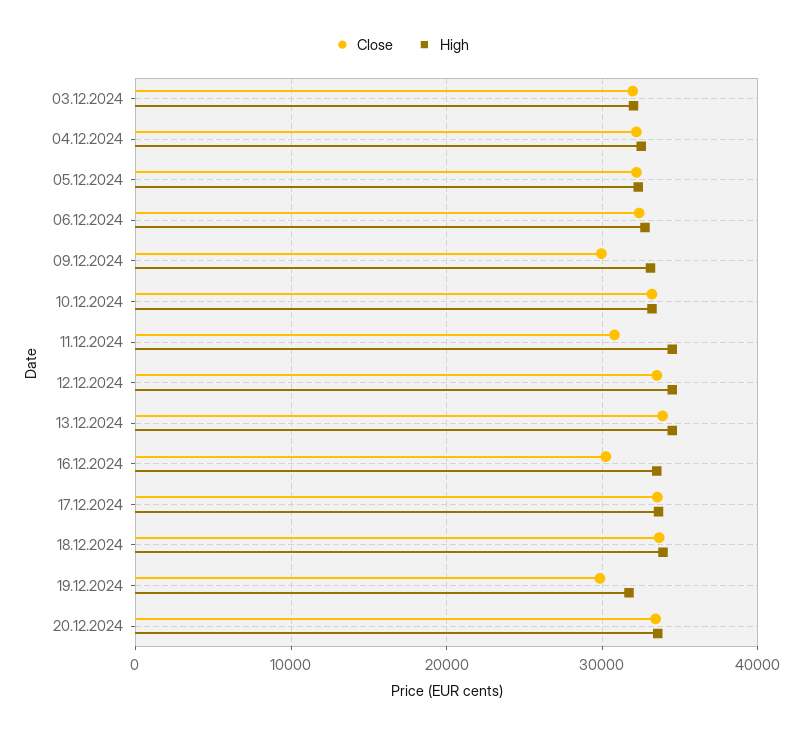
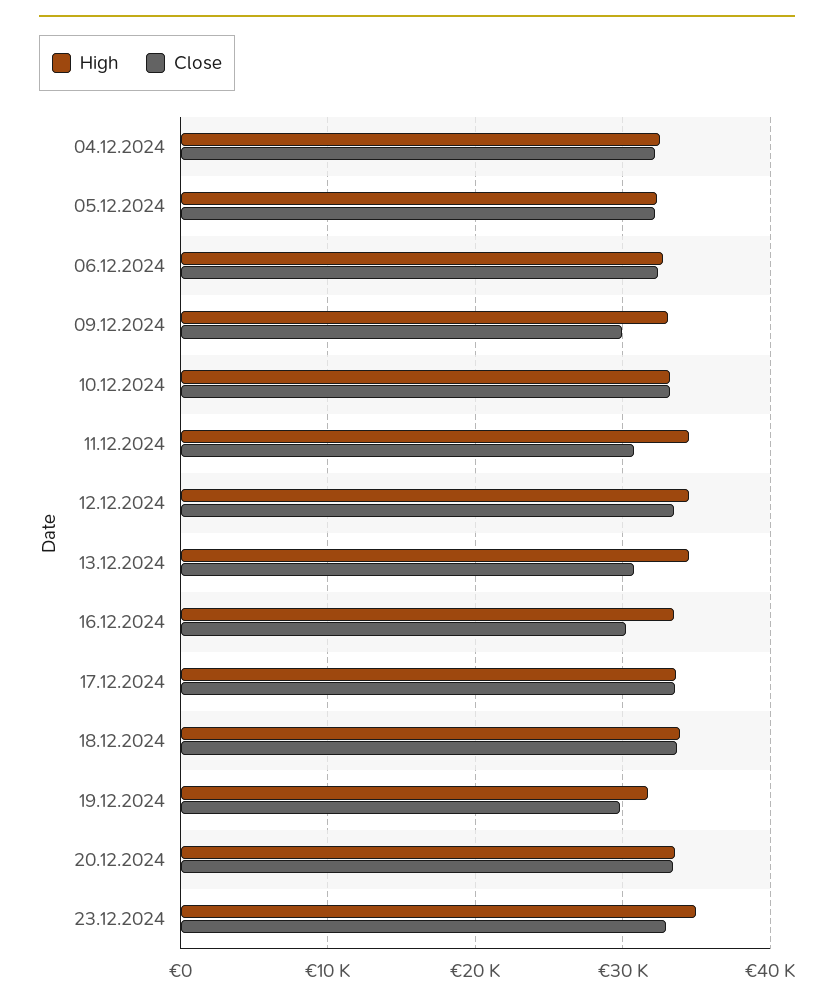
Close, 03.12.2024: 32000 -> none
High, 03.12.2024: 32000 -> none
Close, 13.12.2024: 34000 -> 31000
High, 23.12.2024: none -> 35000
Close, 23.12.2024: none -> 33000

